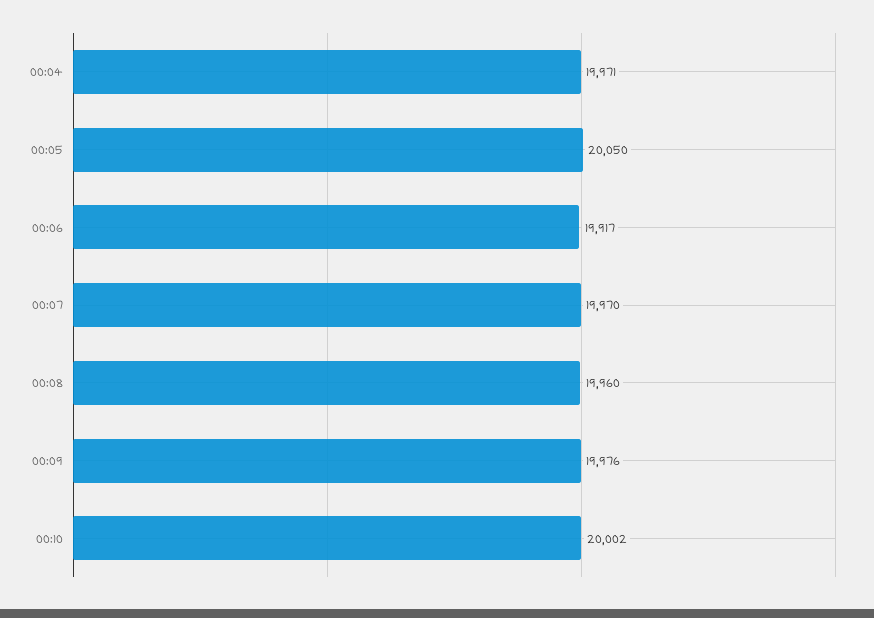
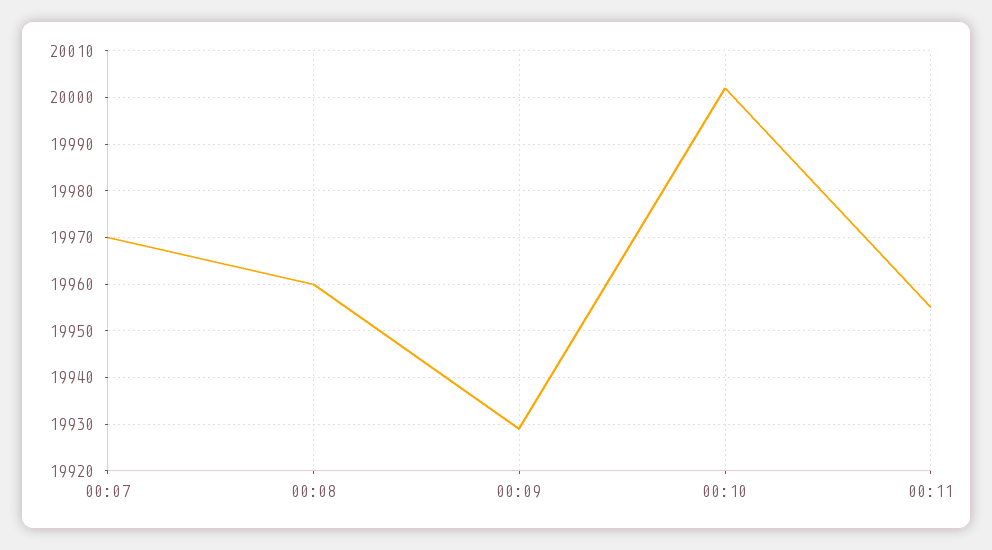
00:04: 19971 -> none
00:05: 20050 -> none
00:06: 19917 -> none
00:09: 19976 -> 19930
00:11: none -> 19955

